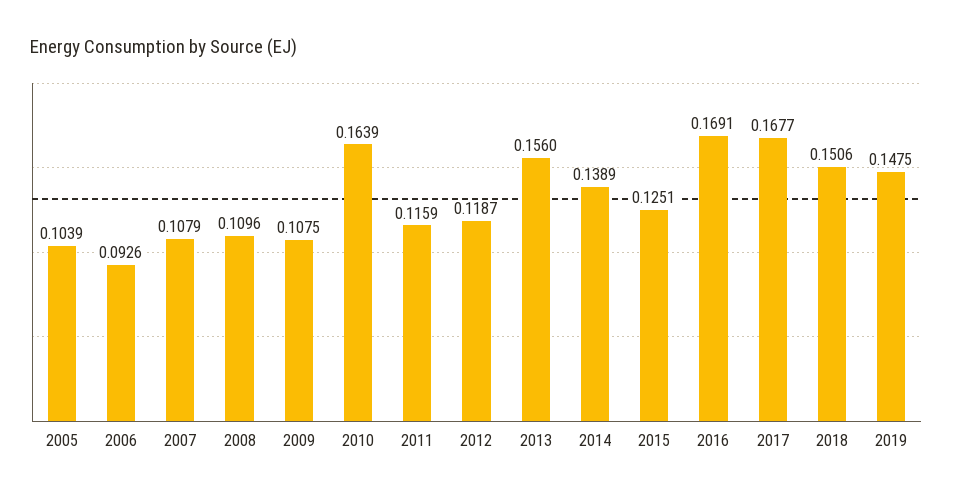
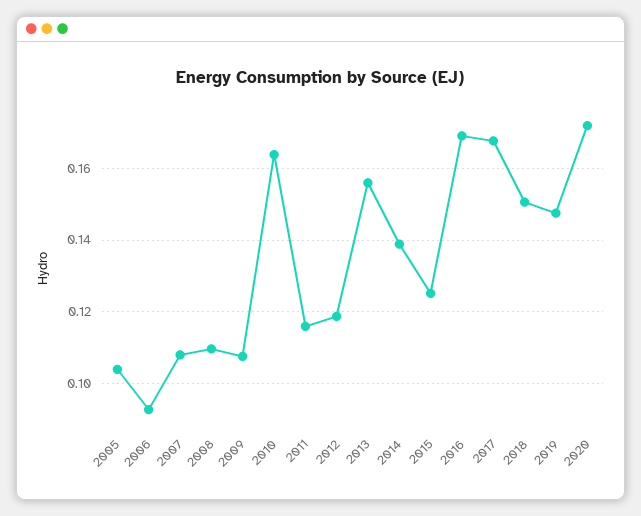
2020: none -> 0.172

